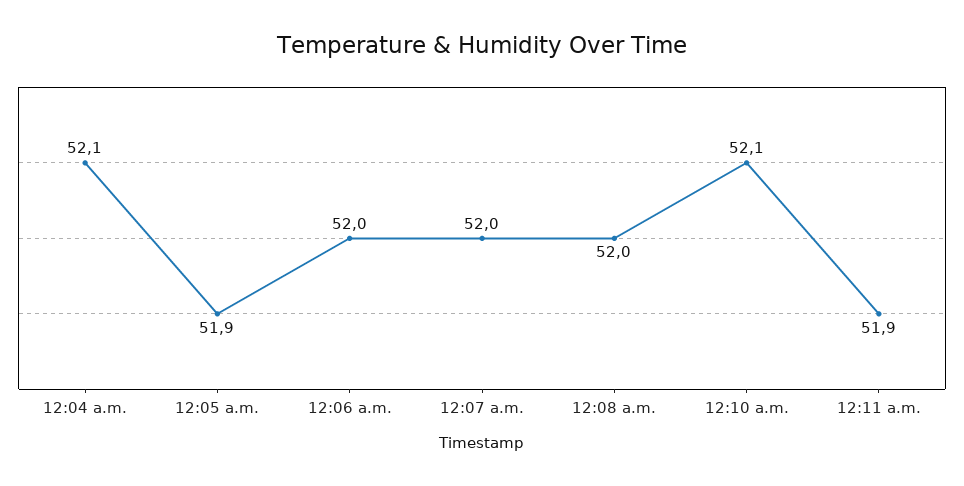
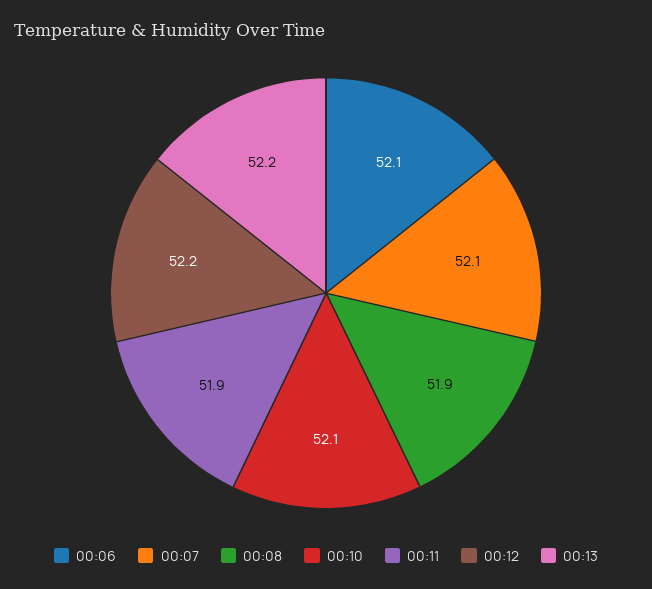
12:04 a.m.: 52.1 -> none
12:05 a.m.: 51.9 -> none
12:06 a.m.: 52 -> 52.1
12:07 a.m.: 52 -> 52.1
12:08 a.m.: 52 -> 51.9
00:12: none -> 52.2
00:13: none -> 52.2

